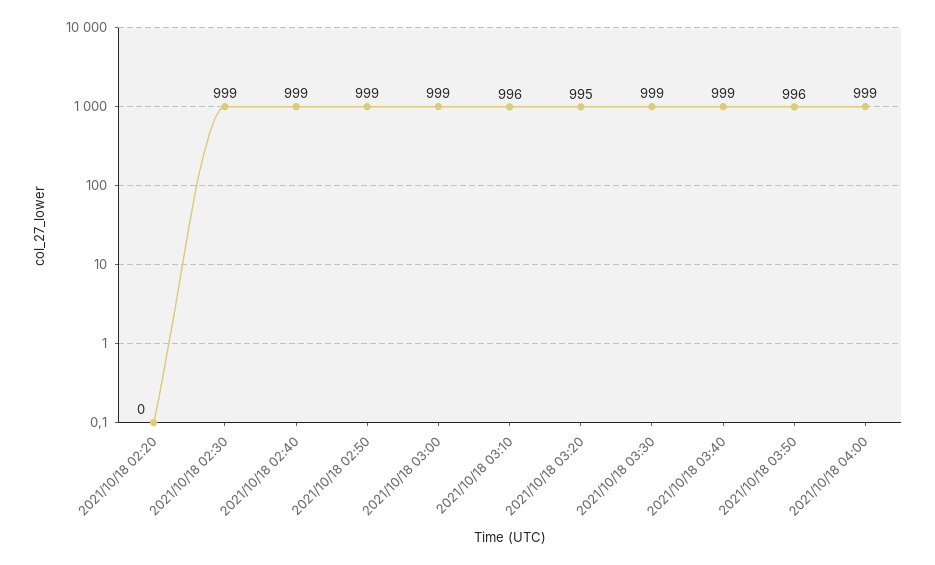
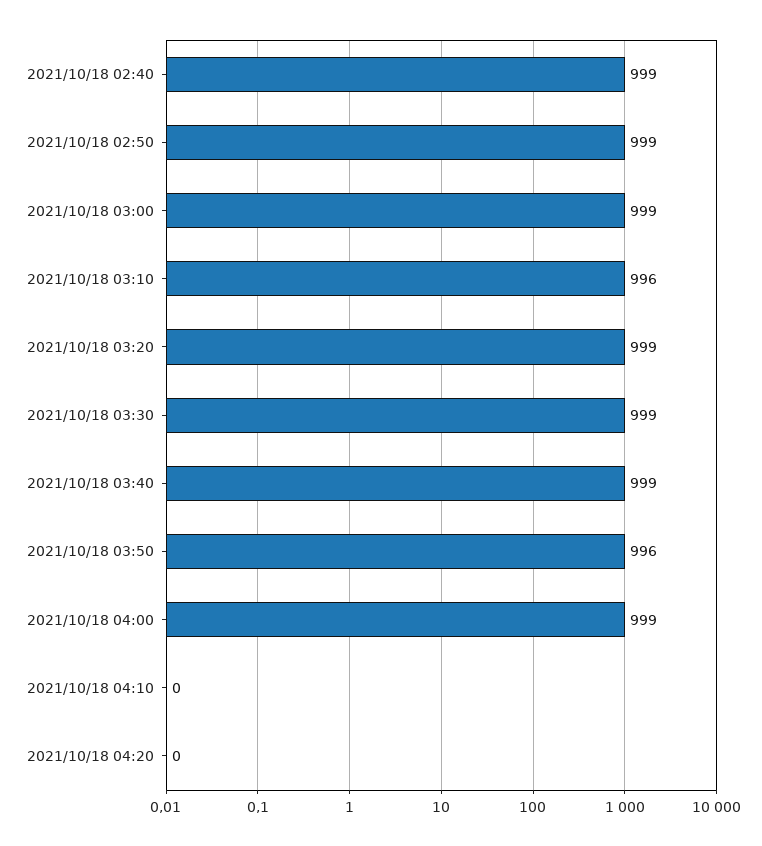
2021/10/18 02:20: 0 -> none
2021/10/18 02:30: 999 -> none
2021/10/18 03:20: 995 -> 999
2021/10/18 04:10: none -> 0
2021/10/18 04:20: none -> 0

